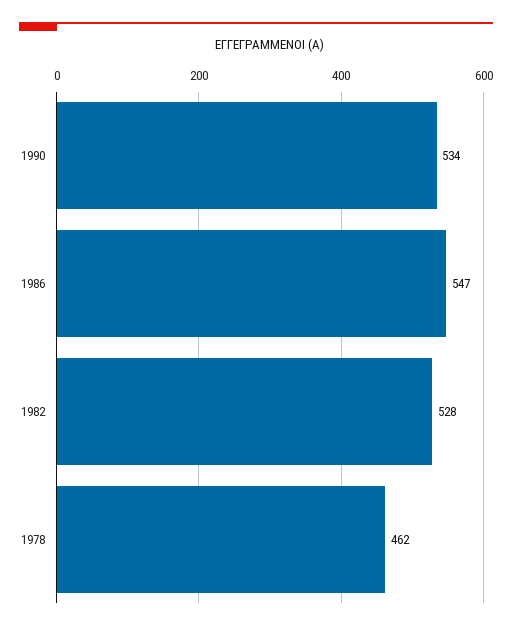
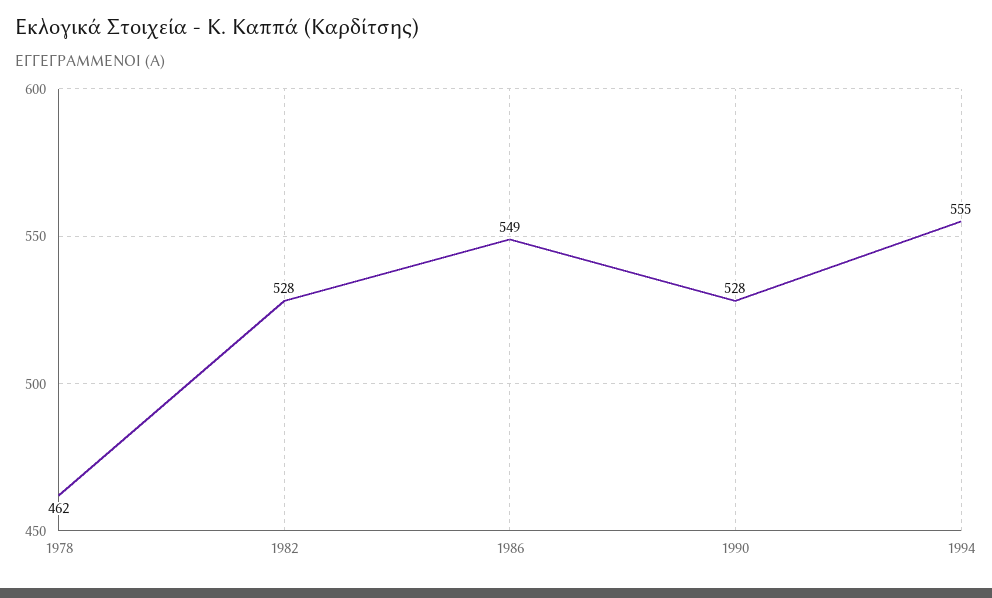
1990: 534 -> 528
1986: 547 -> 549
1994: none -> 555

